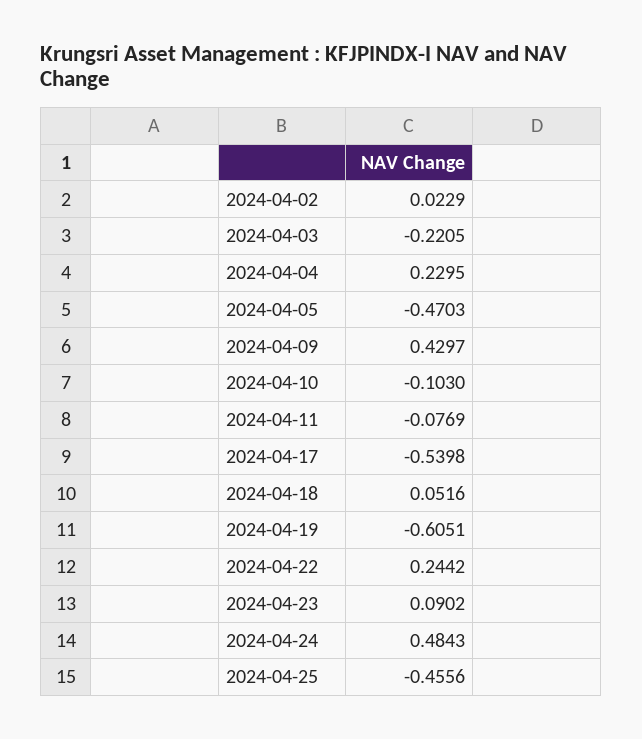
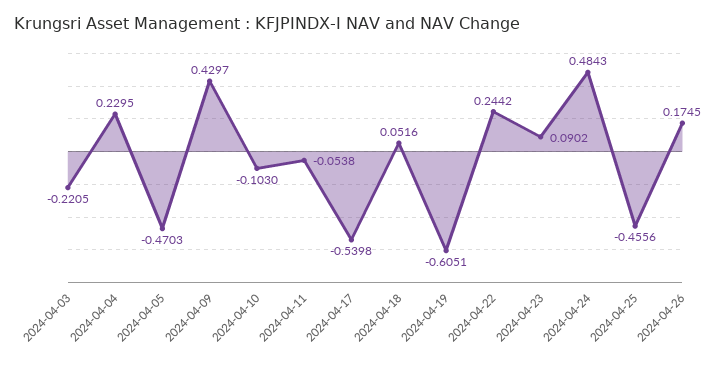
2024-04-02: 0.0229 -> none
2024-04-11: -0.0769 -> -0.0538
2024-04-26: none -> 0.1745

